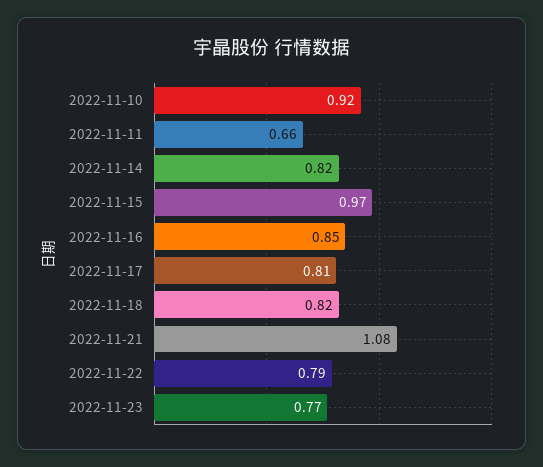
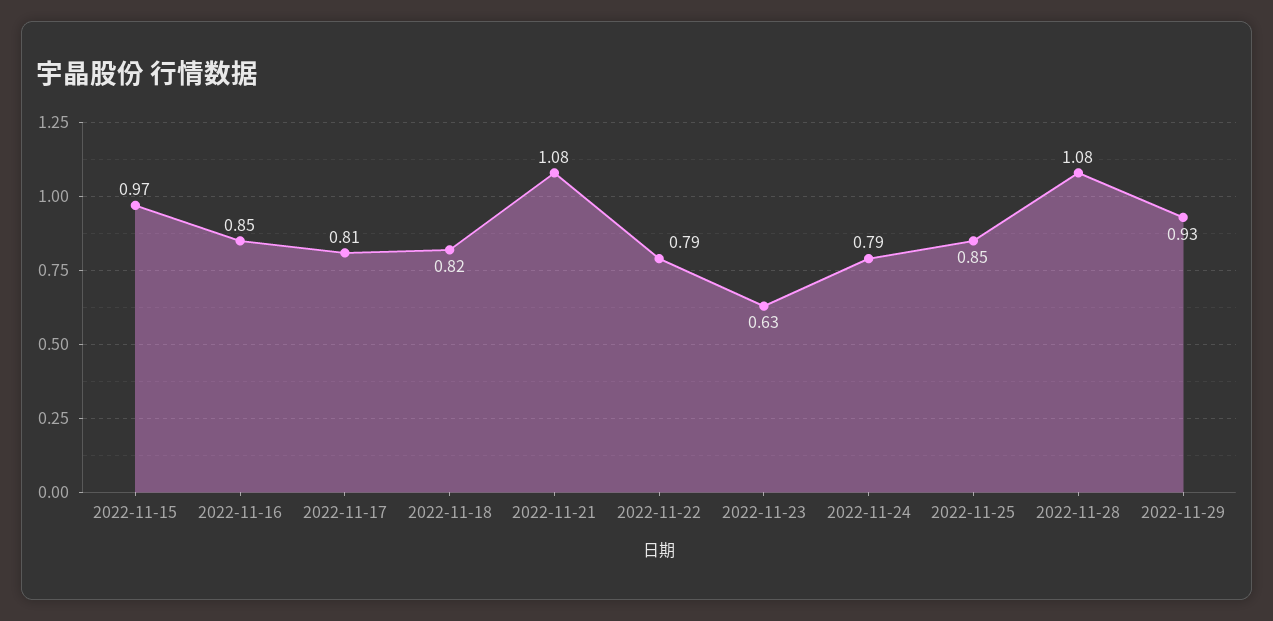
2022-11-10: 0.92 -> none
2022-11-11: 0.66 -> none
2022-11-14: 0.82 -> none
2022-11-23: 0.77 -> 0.63
2022-11-24: none -> 0.79
2022-11-25: none -> 0.85
2022-11-28: none -> 1.08
2022-11-29: none -> 0.93

